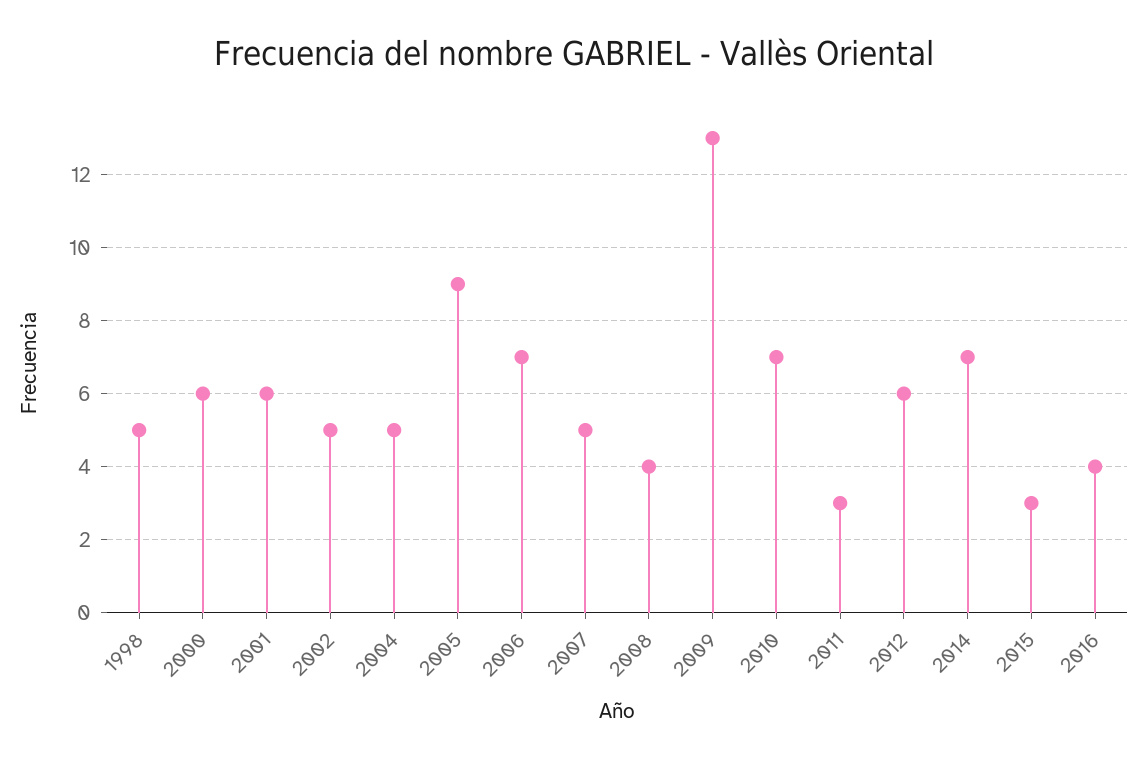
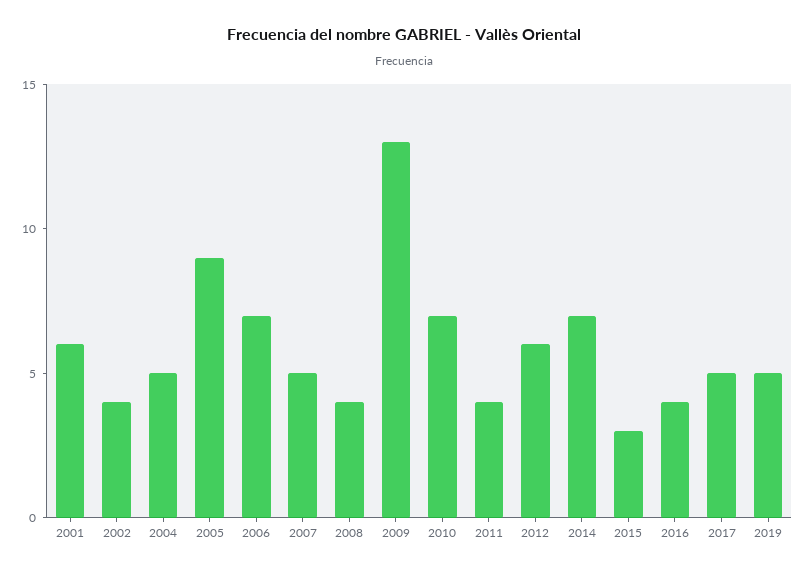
1998: 5 -> none
2000: 6 -> none
2002: 5 -> 4
2011: 3 -> 4
2017: none -> 5
2019: none -> 5

